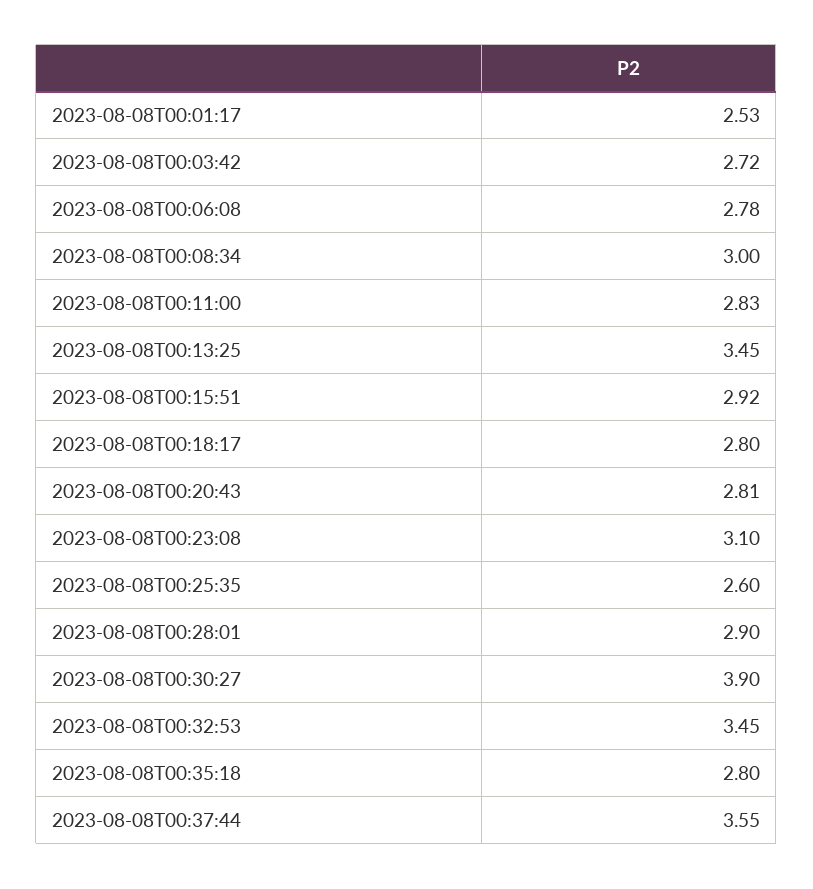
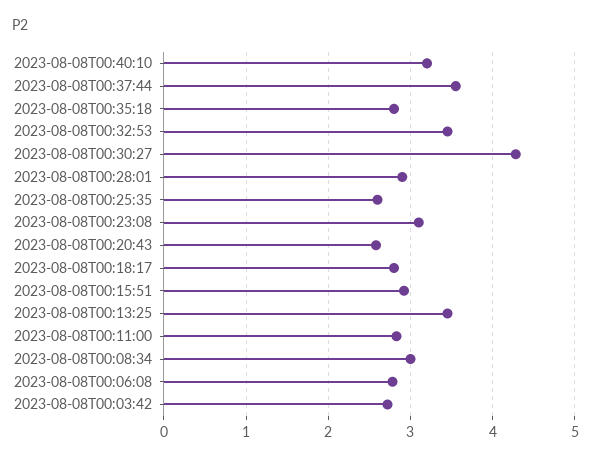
2023-08-08T00:01:17: 2.53 -> none
2023-08-08T00:20:43: 2.81 -> 2.6
2023-08-08T00:30:27: 3.9 -> 4.3
2023-08-08T00:40:10: none -> 3.2

